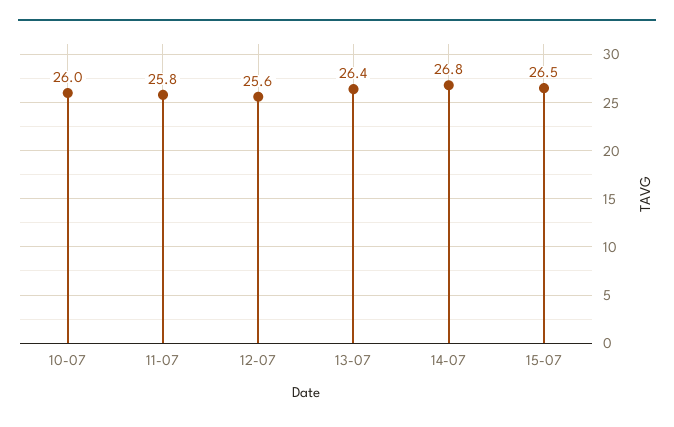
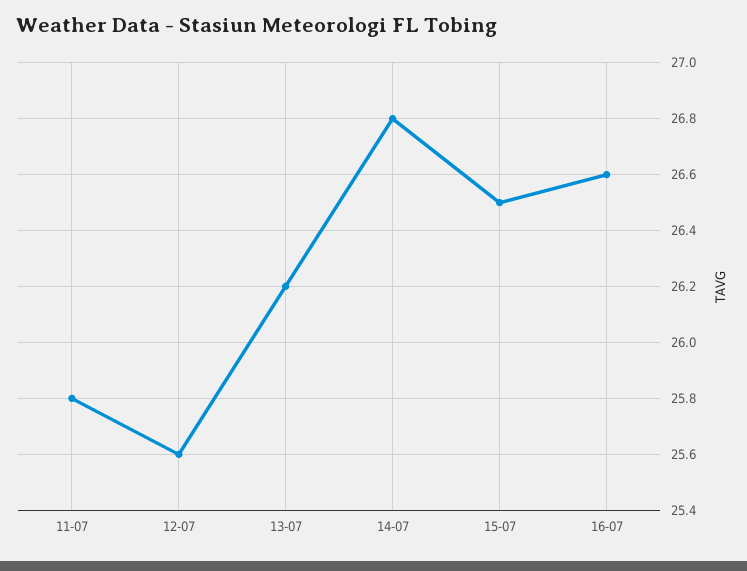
10-07: 26 -> none
13-07: 26.4 -> 26.2
16-07: none -> 26.6

